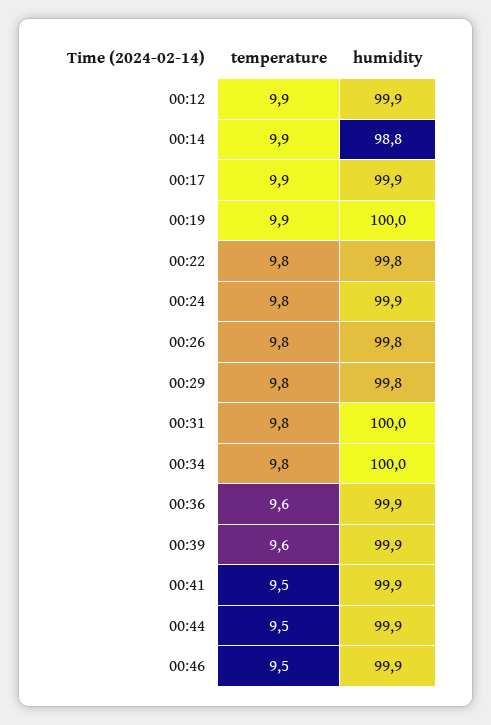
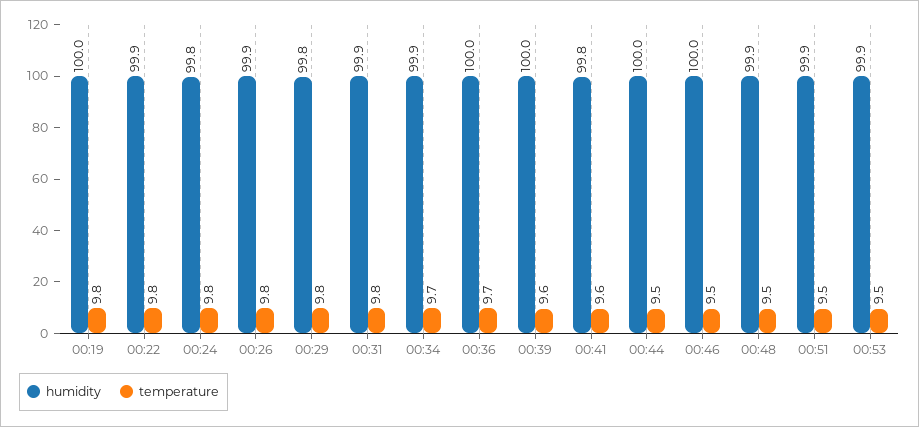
temperature, 00:12: 9.9 -> none
humidity, 00:12: 99.9 -> none
temperature, 00:14: 9.9 -> none
humidity, 00:14: 98.8 -> none
temperature, 00:17: 9.9 -> none
humidity, 00:17: 99.9 -> none
temperature, 00:19: 9.9 -> 9.8
humidity, 00:22: 99.8 -> 99.9
humidity, 00:24: 99.9 -> 99.8
humidity, 00:26: 99.8 -> 99.9
humidity, 00:31: 100 -> 99.9
temperature, 00:34: 9.8 -> 9.7
humidity, 00:34: 100 -> 99.9
temperature, 00:36: 9.6 -> 9.7
humidity, 00:36: 99.9 -> 100
humidity, 00:39: 99.9 -> 100
temperature, 00:41: 9.5 -> 9.6
humidity, 00:41: 99.9 -> 99.8
humidity, 00:44: 99.9 -> 100
humidity, 00:46: 99.9 -> 100
humidity, 00:48: none -> 99.9
temperature, 00:48: none -> 9.5
humidity, 00:51: none -> 99.9
temperature, 00:51: none -> 9.5
humidity, 00:53: none -> 99.9
temperature, 00:53: none -> 9.5

